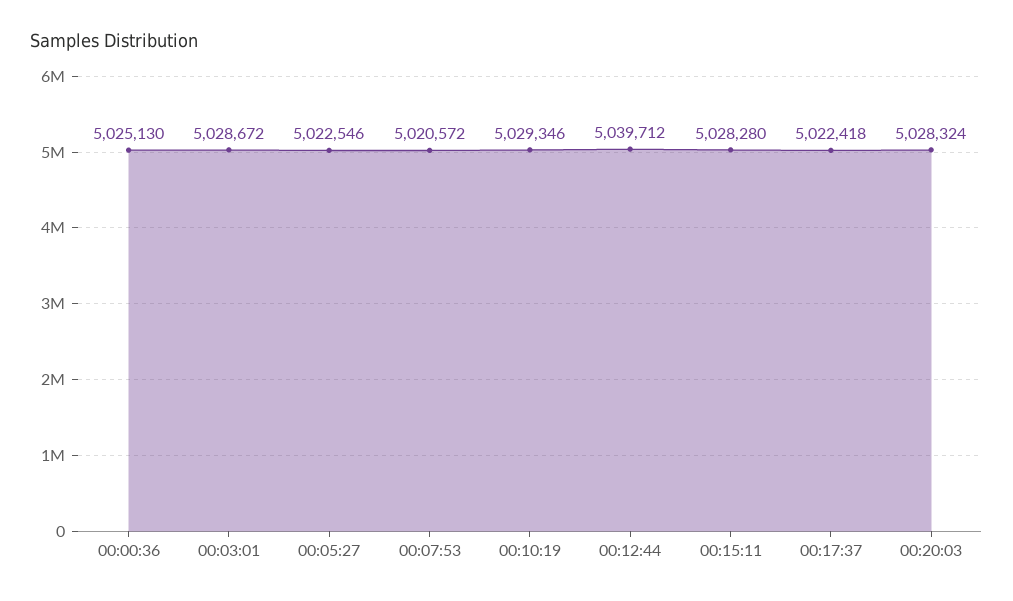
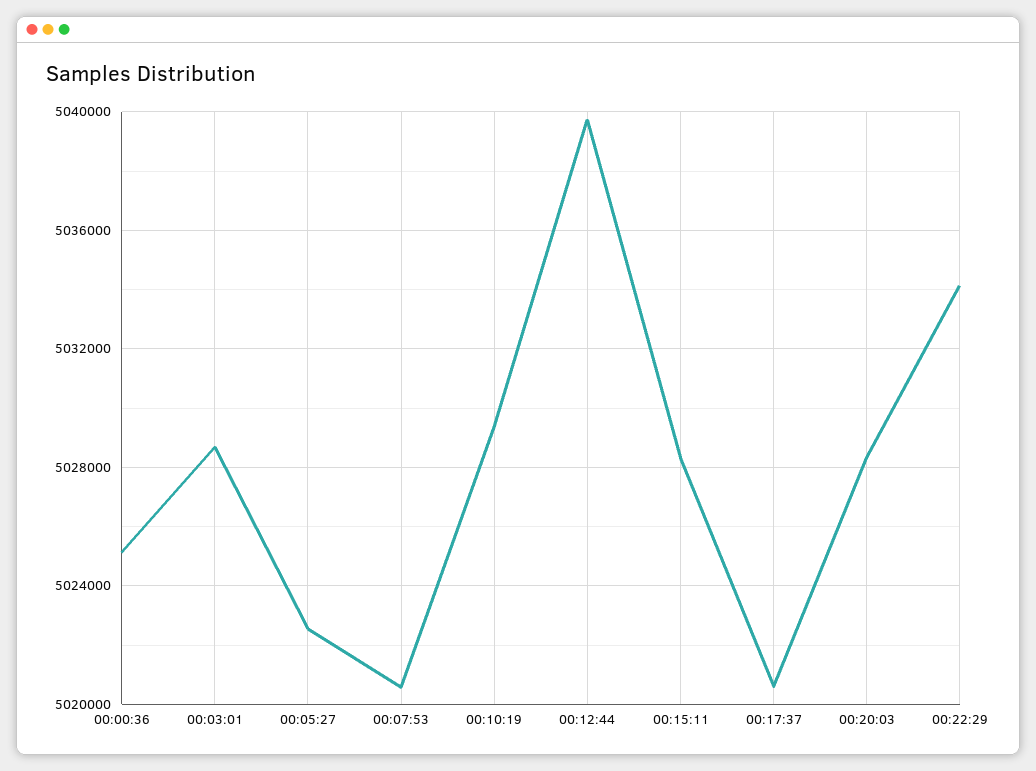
00:17:37: 5022418 -> 5020500
00:22:29: none -> 5034000

